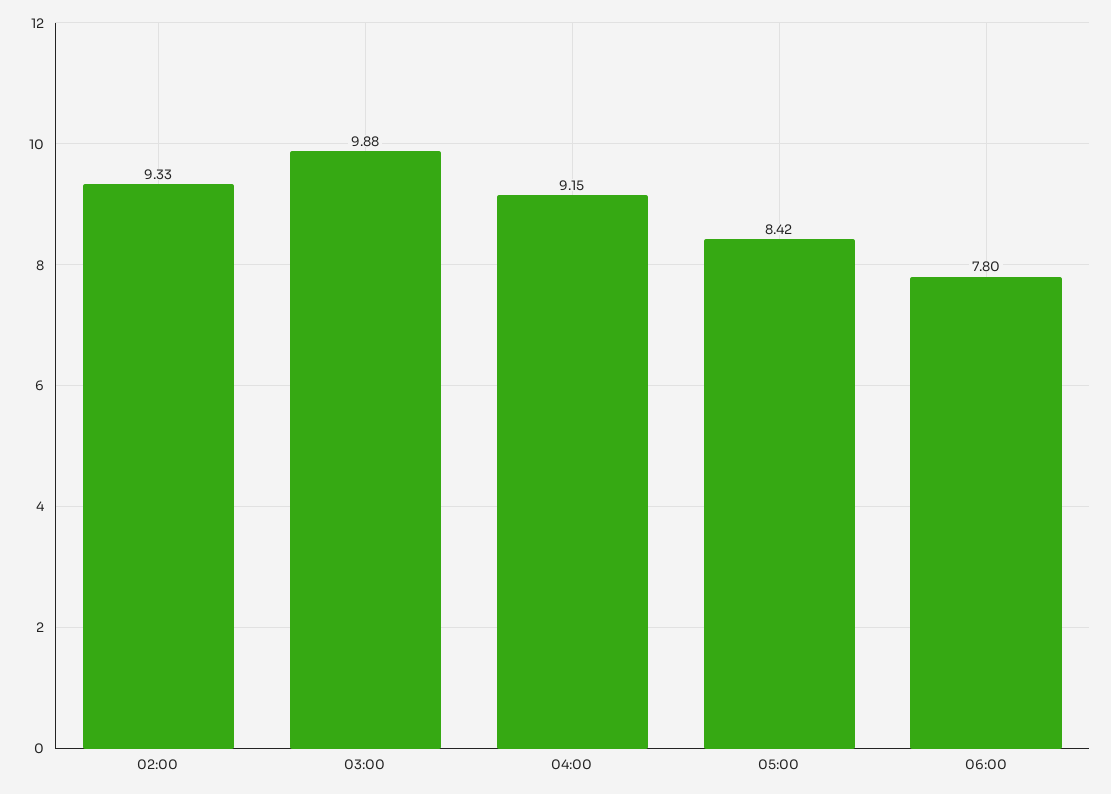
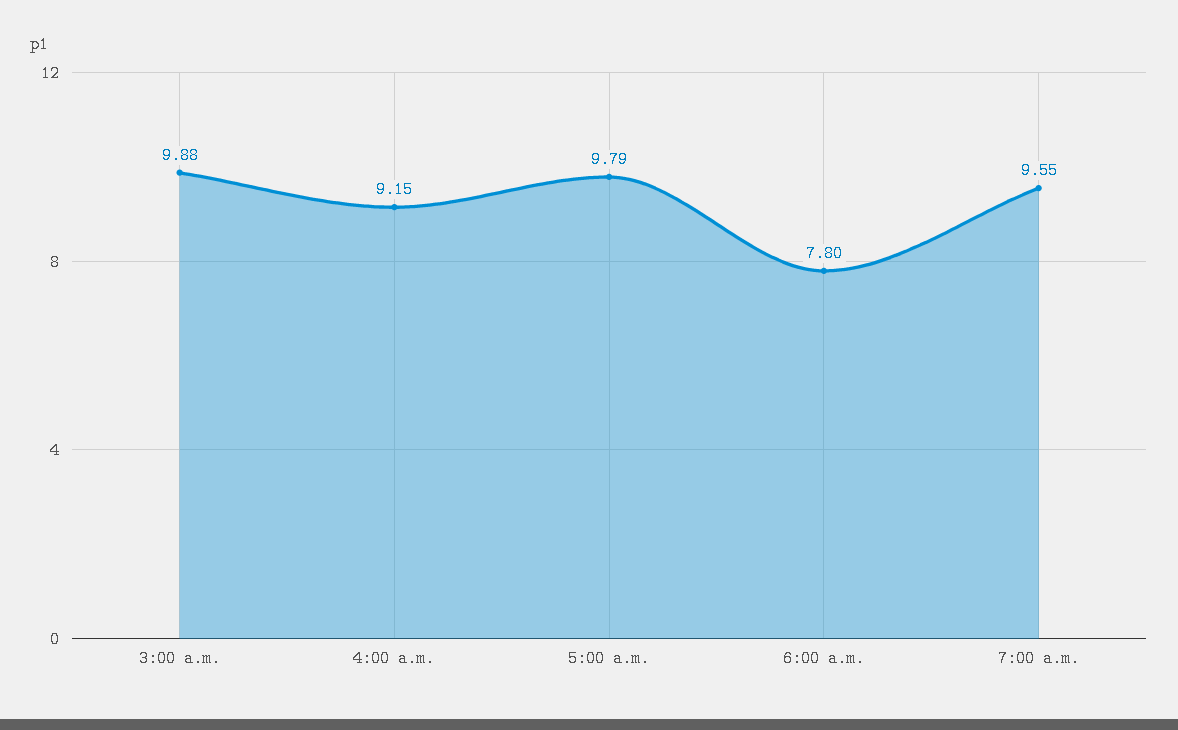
02:00: 9.33 -> none
05:00: 8.42 -> 9.79
7:00 a.m.: none -> 9.55

